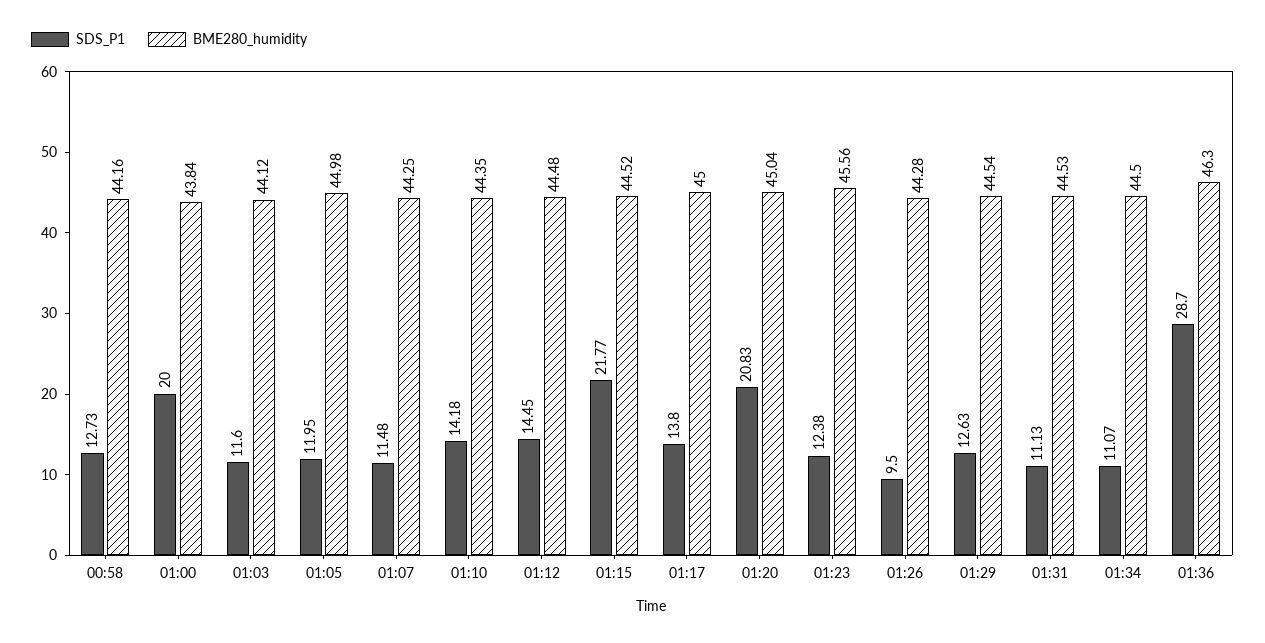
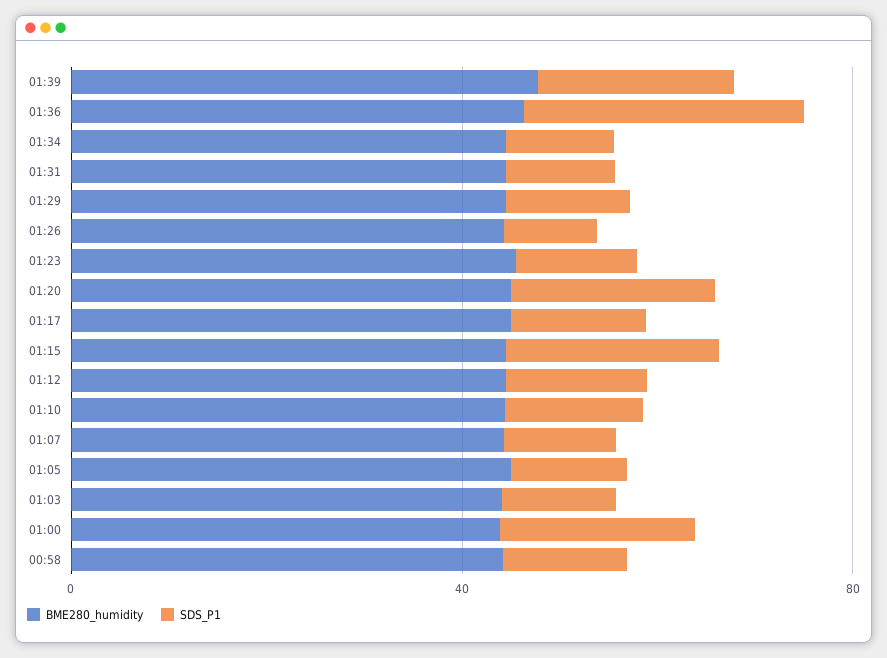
BME280_humidity, 01:39: none -> 50
SDS_P1, 01:39: none -> 20

